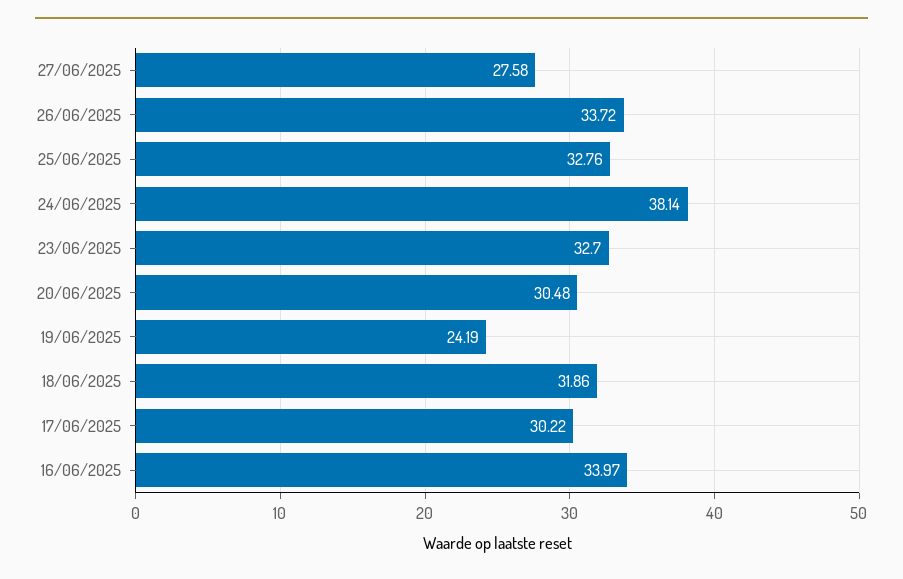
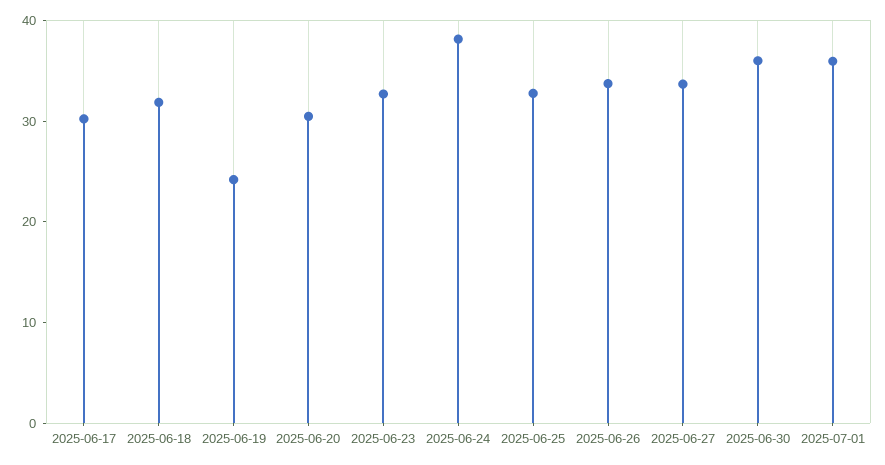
27/06/2025: 27.58 -> 34
16/06/2025: 33.97 -> none
2025-06-30: none -> 36
2025-07-01: none -> 36

